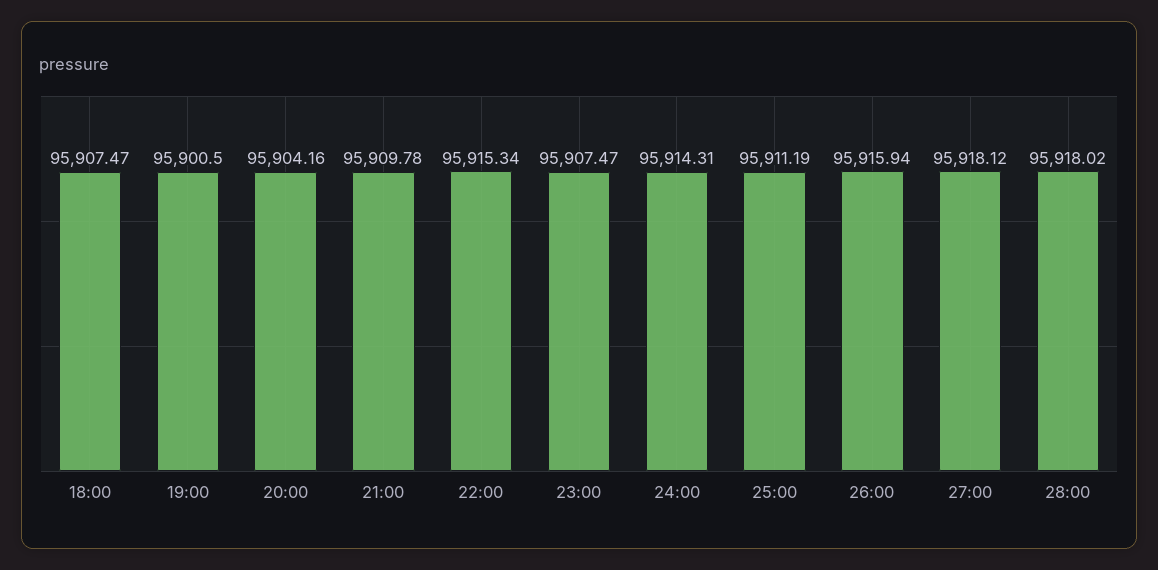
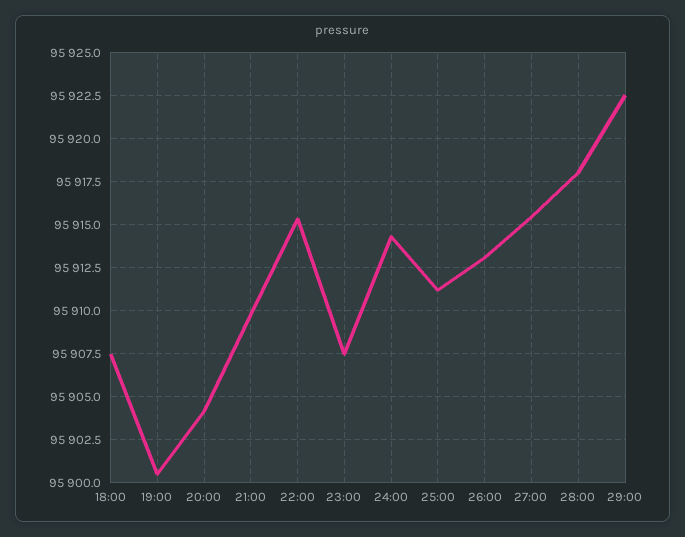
26:00: 95915.94 -> 95913
27:00: 95918.12 -> 95915.5
29:00: none -> 95922.5

